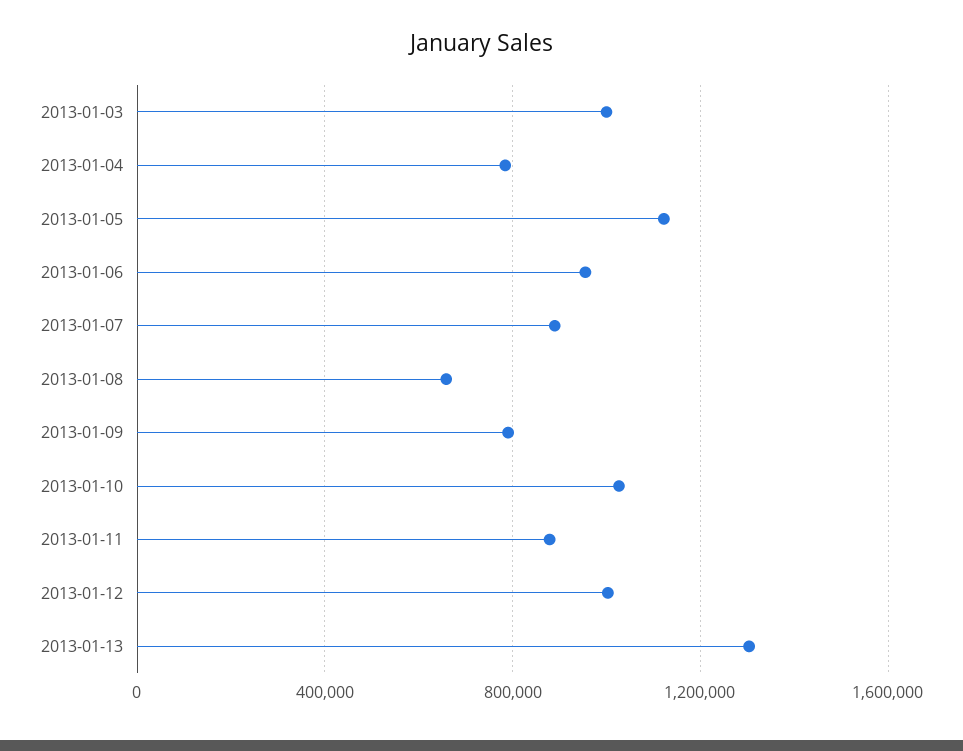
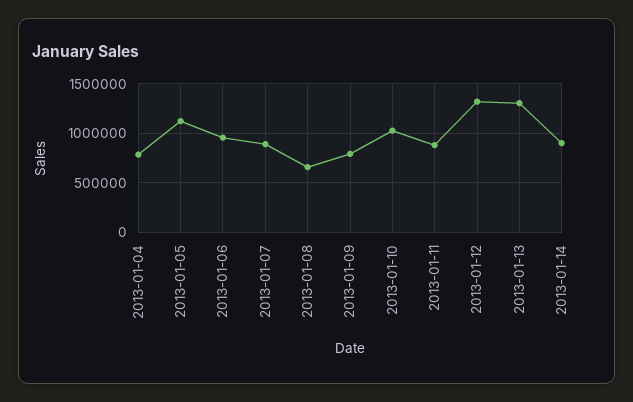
2013-01-03: 1000000 -> none
2013-01-12: 1000000 -> 1300000
2013-01-14: none -> 900000

